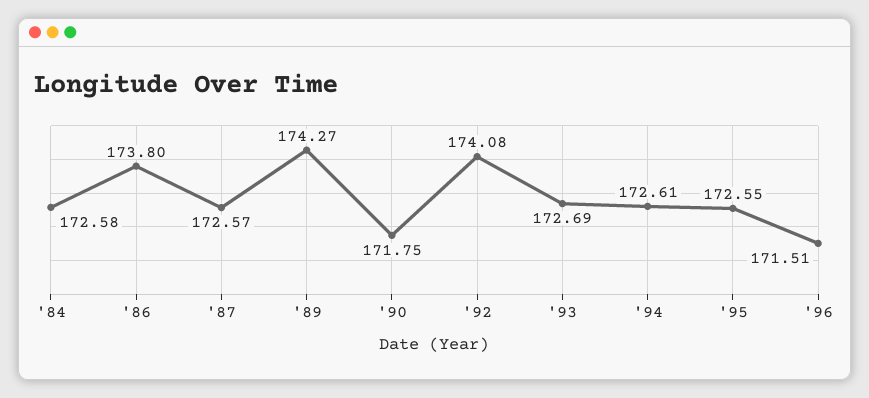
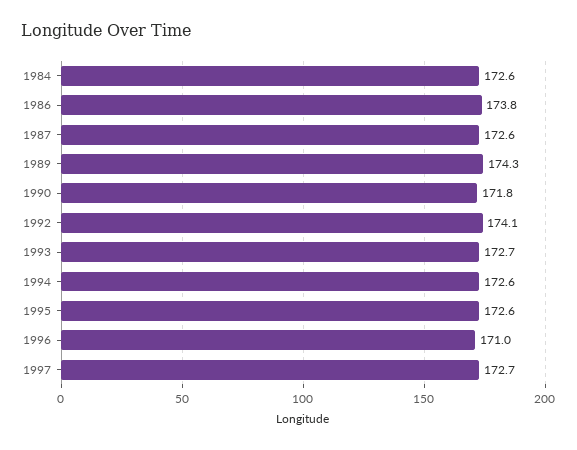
'96: 171.51 -> 171
1997: none -> 172.7

